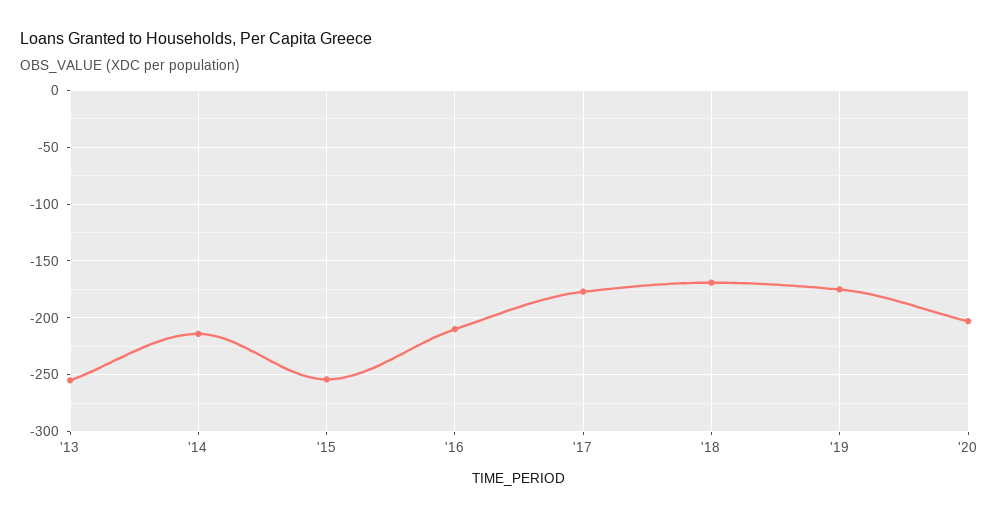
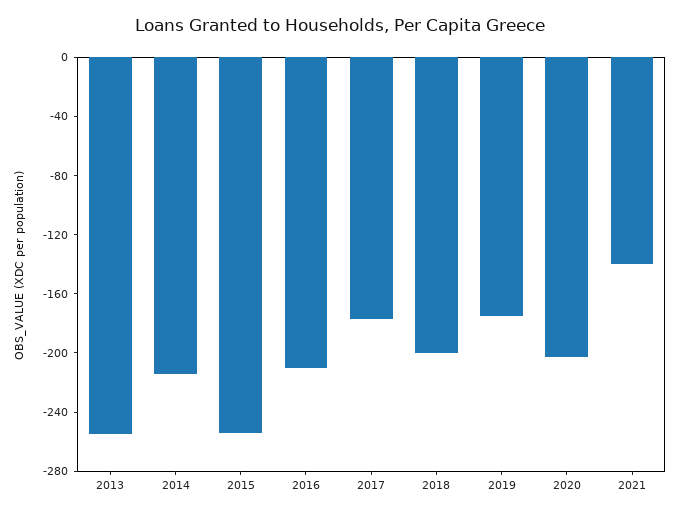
'18: -170 -> -200
2021: none -> -140

